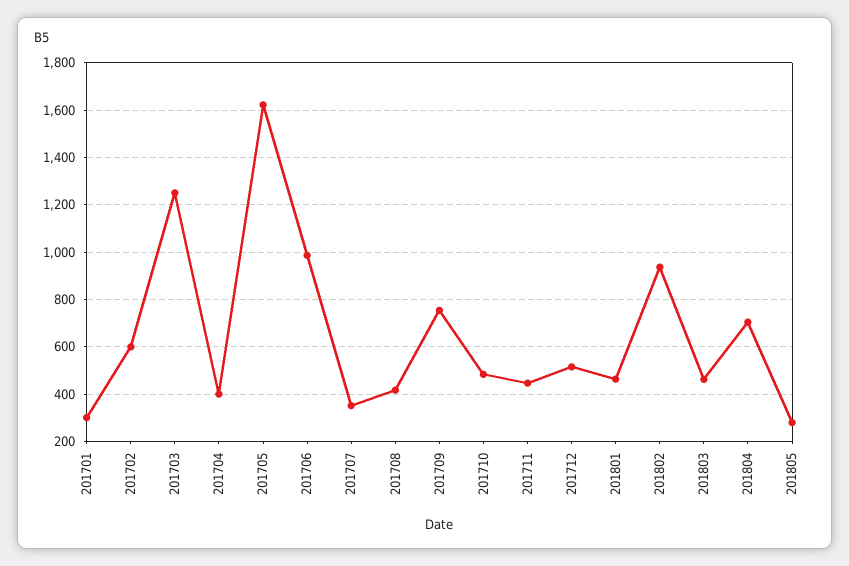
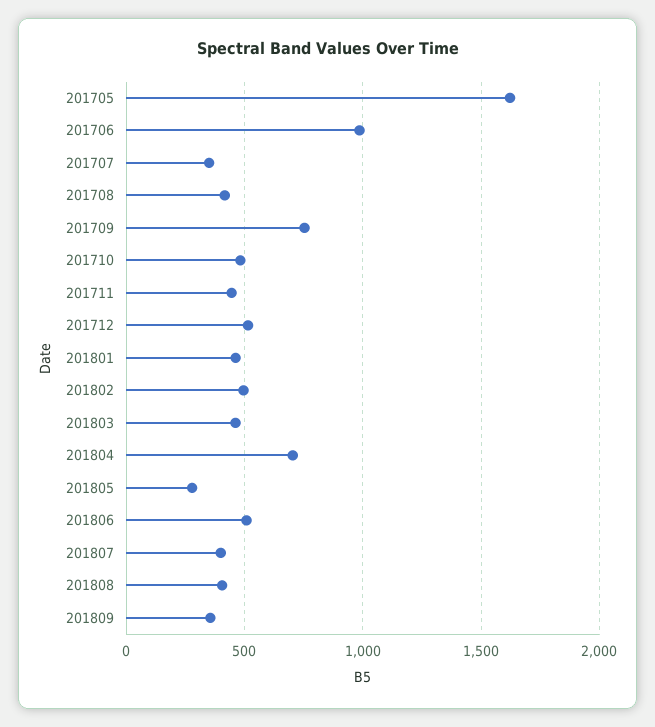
201701: 300 -> none
201702: 600 -> none
201703: 1250 -> none
201704: 400 -> none
201802: 950 -> 500
201806: none -> 500
201807: none -> 400
201808: none -> 400
201809: none -> 350

